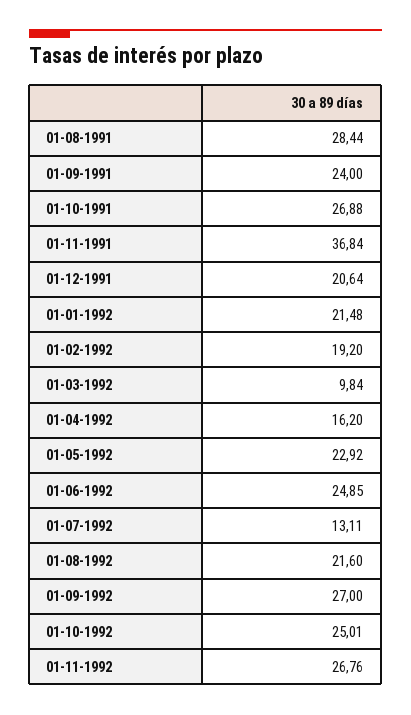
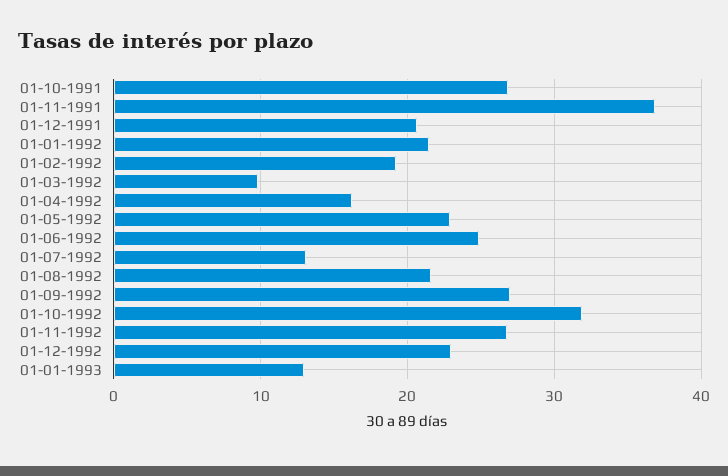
01-08-1991: 28.44 -> none
01-09-1991: 24 -> none
01-10-1992: 25.01 -> 32
01-12-1992: none -> 23
01-01-1993: none -> 13

